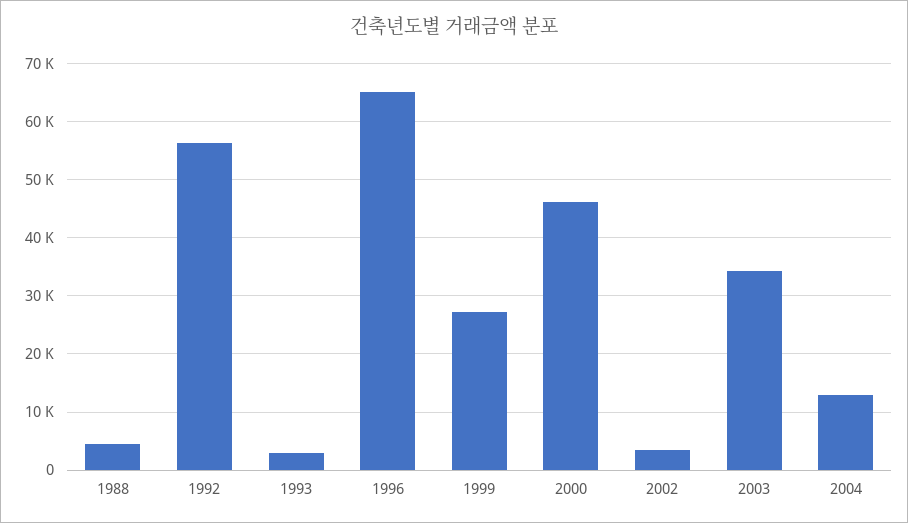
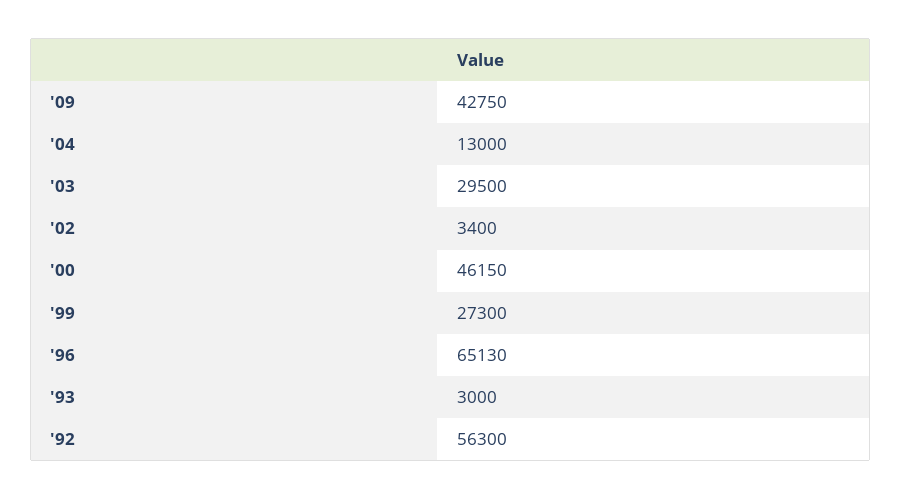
1988: 4000 -> none
2003: 34000 -> 29500
'09: none -> 42750

